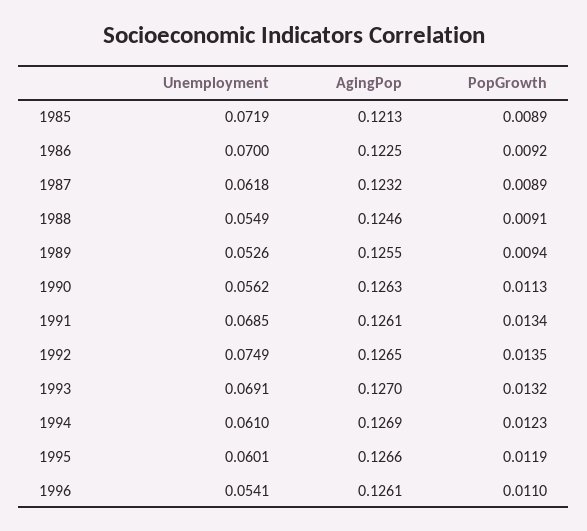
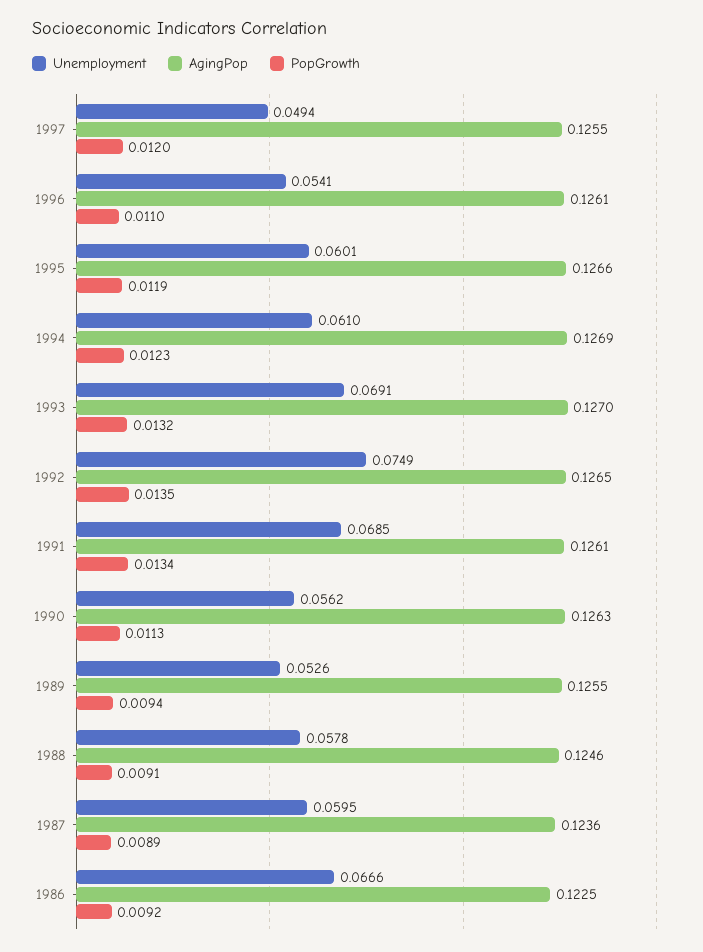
Unemployment, 1985: 0.0719 -> none
AgingPop, 1985: 0.1213 -> none
PopGrowth, 1985: 0.0089 -> none
Unemployment, 1986: 0.07 -> 0.0666
Unemployment, 1987: 0.0618 -> 0.0595
AgingPop, 1987: 0.1232 -> 0.1236
Unemployment, 1988: 0.0549 -> 0.0578
Unemployment, 1997: none -> 0.0494
AgingPop, 1997: none -> 0.1255
PopGrowth, 1997: none -> 0.012

